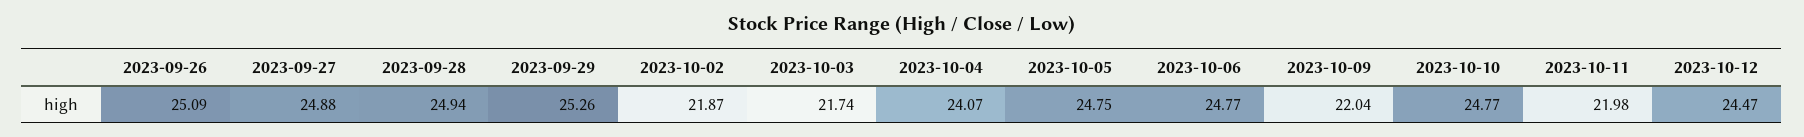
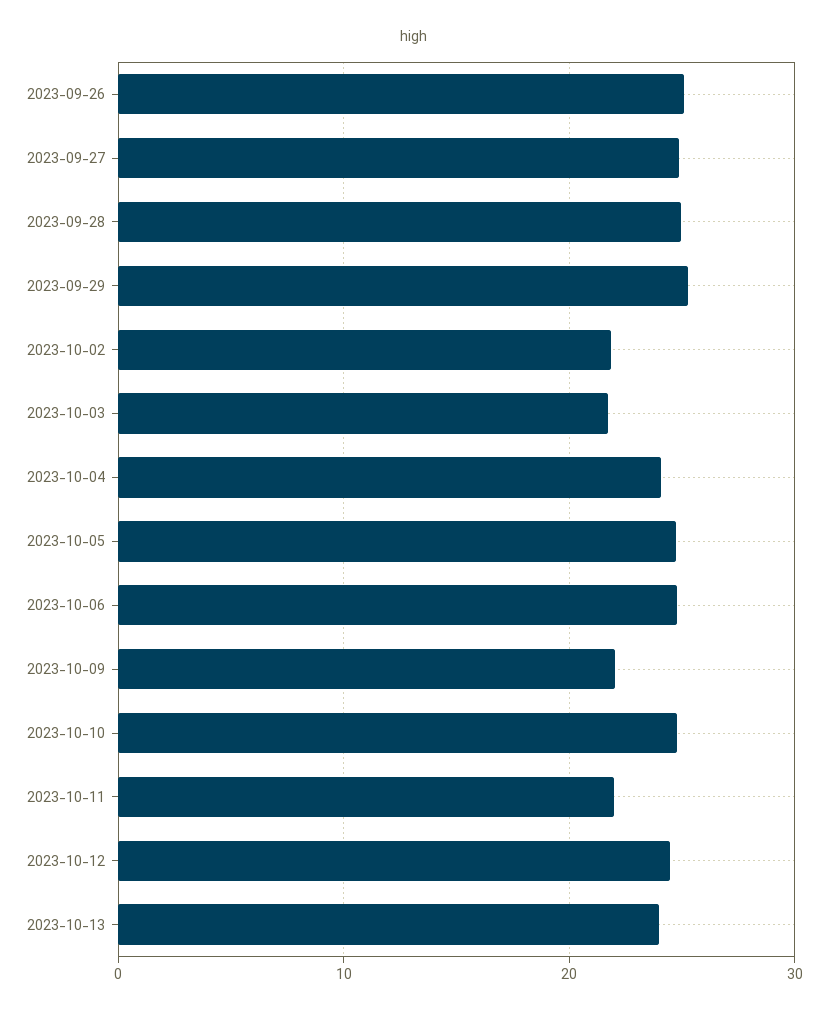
2023-10-13: none -> 24

